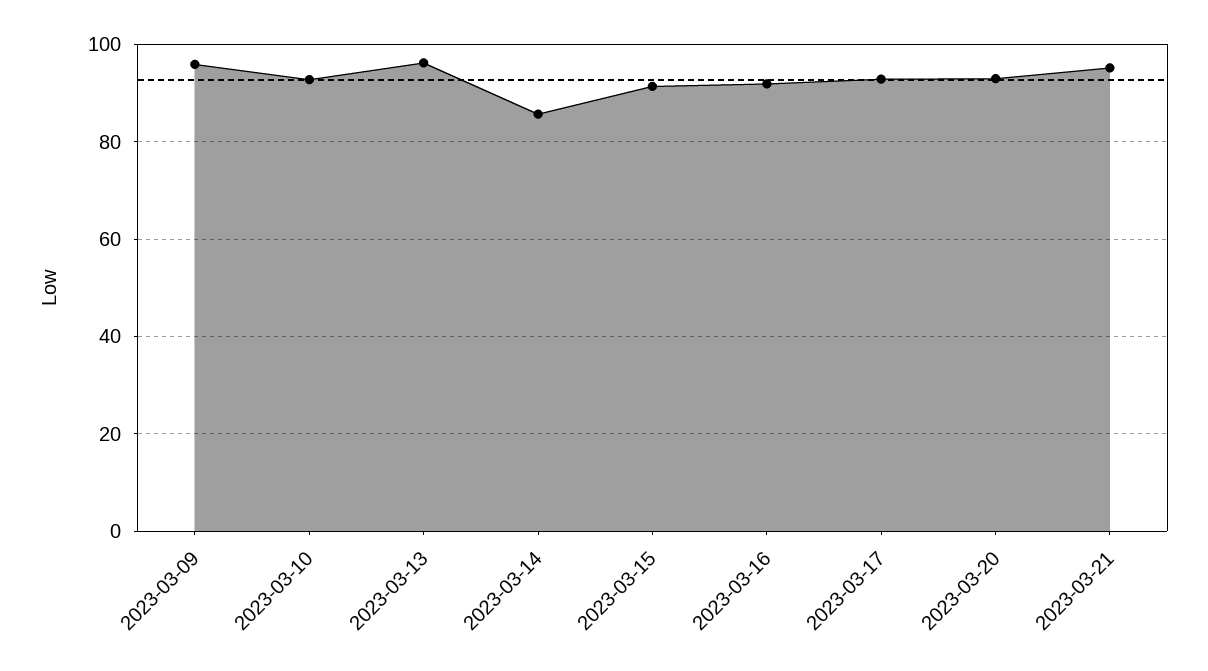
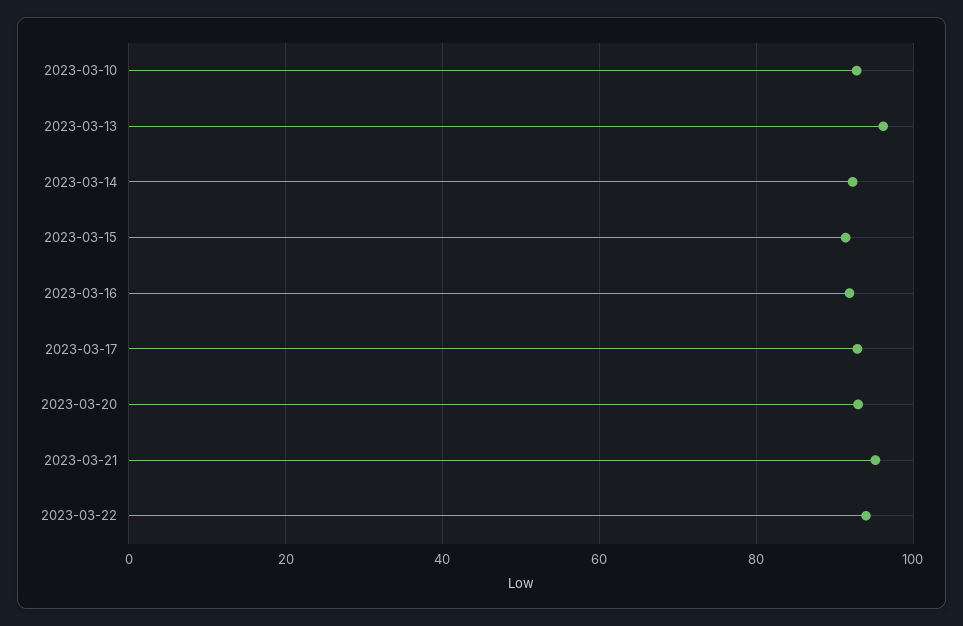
2023-03-09: 96 -> none
2023-03-14: 86 -> 92
2023-03-22: none -> 94

